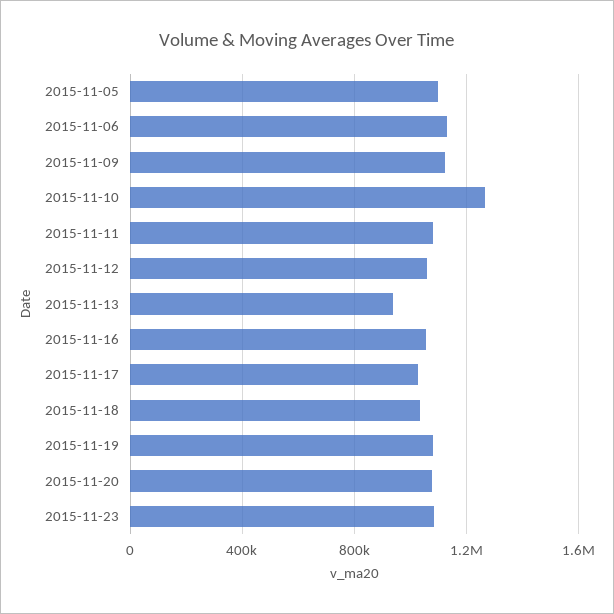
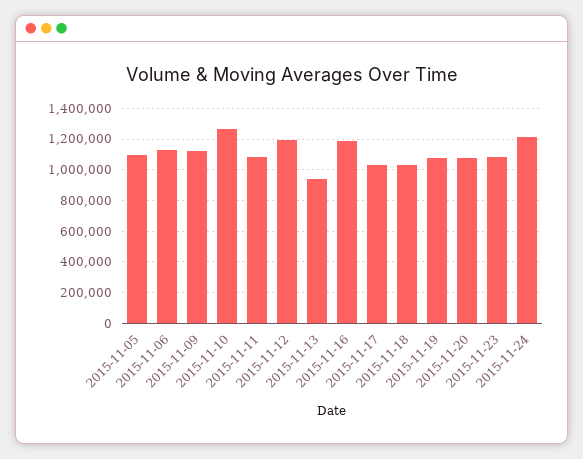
2015-11-12: 1050000 -> 1200000
2015-11-16: 1050000 -> 1200000
2015-11-24: none -> 1200000

